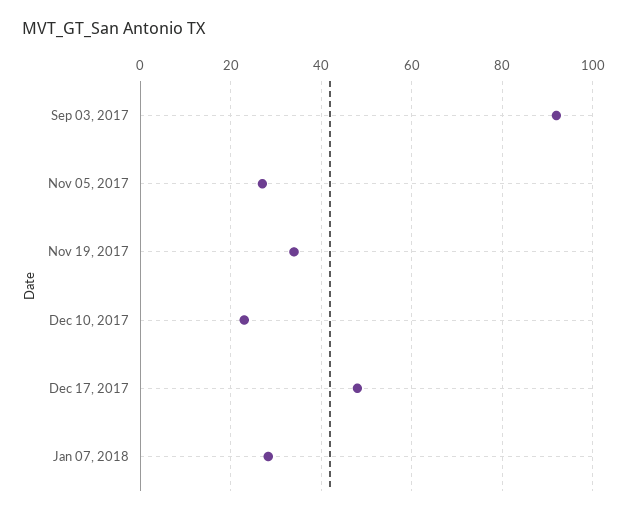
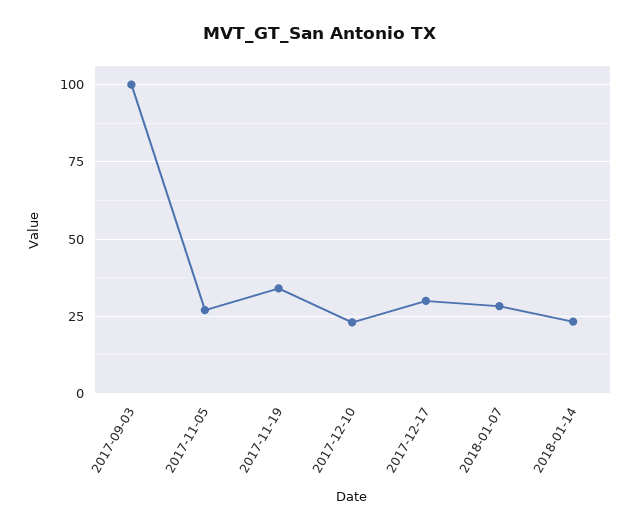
Sep 03, 2017: 92 -> 100
Dec 17, 2017: 48 -> 30
2018-01-14: none -> 22.5

